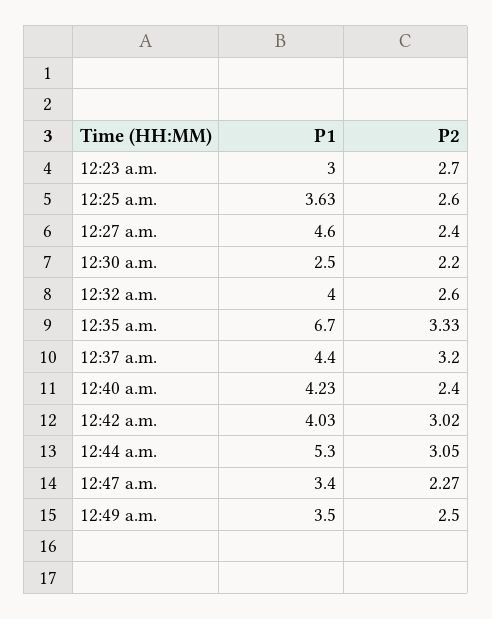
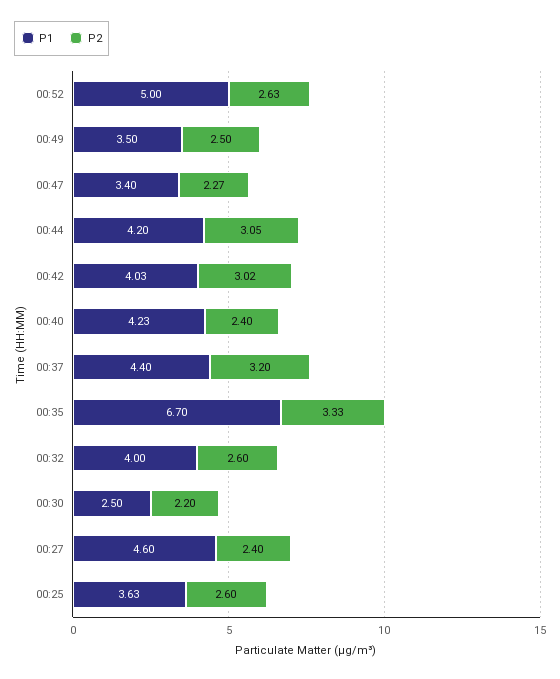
P1, 12:23 a.m.: 3 -> none
P2, 12:23 a.m.: 2.7 -> none
P1, 12:44 a.m.: 5.3 -> 4.2
P1, 00:52: none -> 5
P2, 00:52: none -> 2.63

